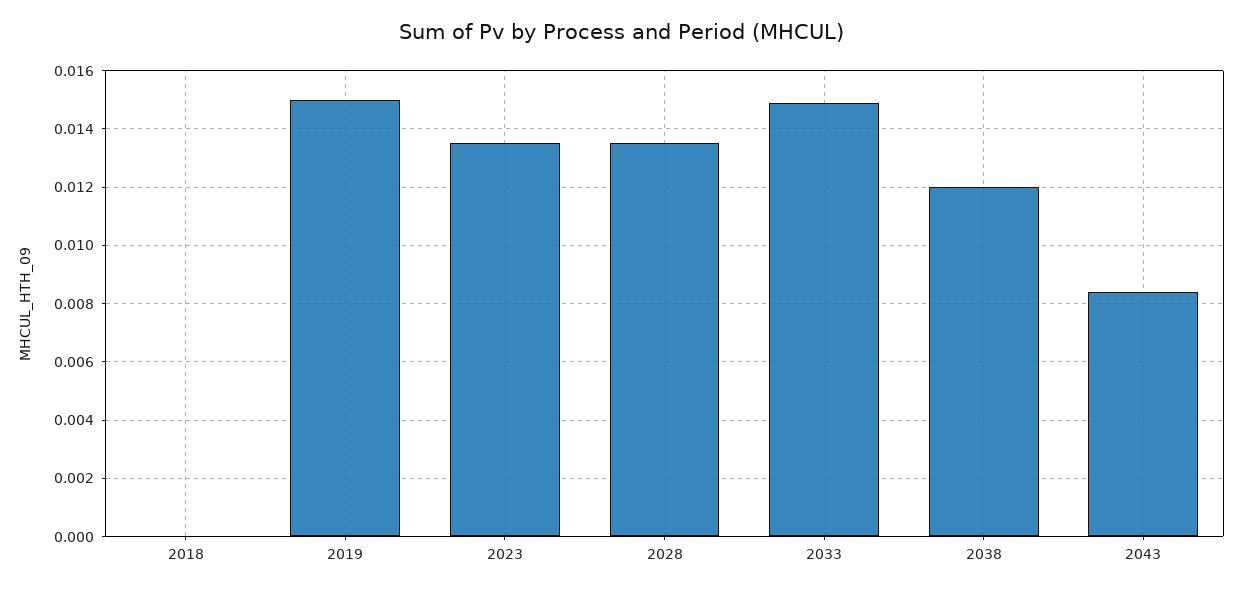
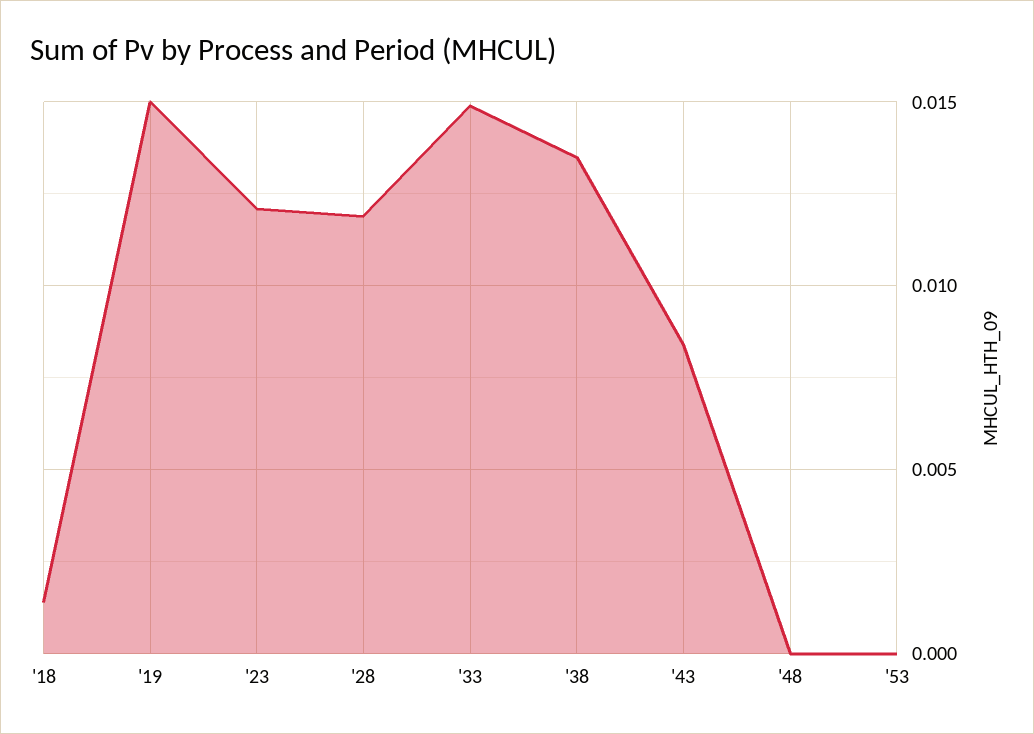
2018: 0 -> 0.0015
2023: 0.0135 -> 0.012
2028: 0.0135 -> 0.012
2038: 0.012 -> 0.0135
'48: none -> 0
'53: none -> 0

